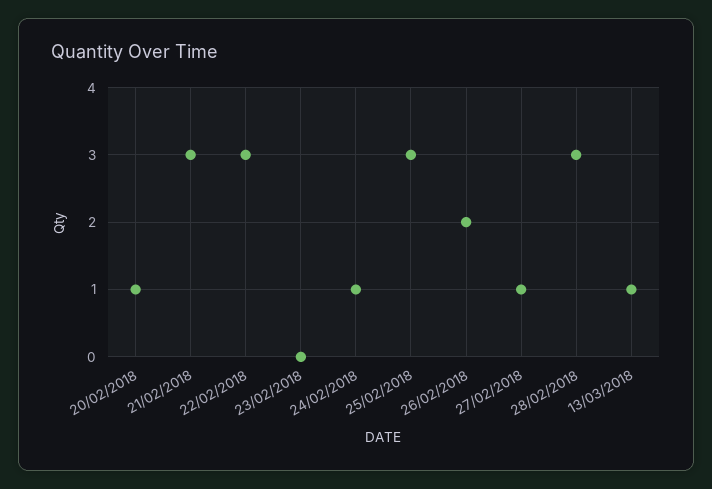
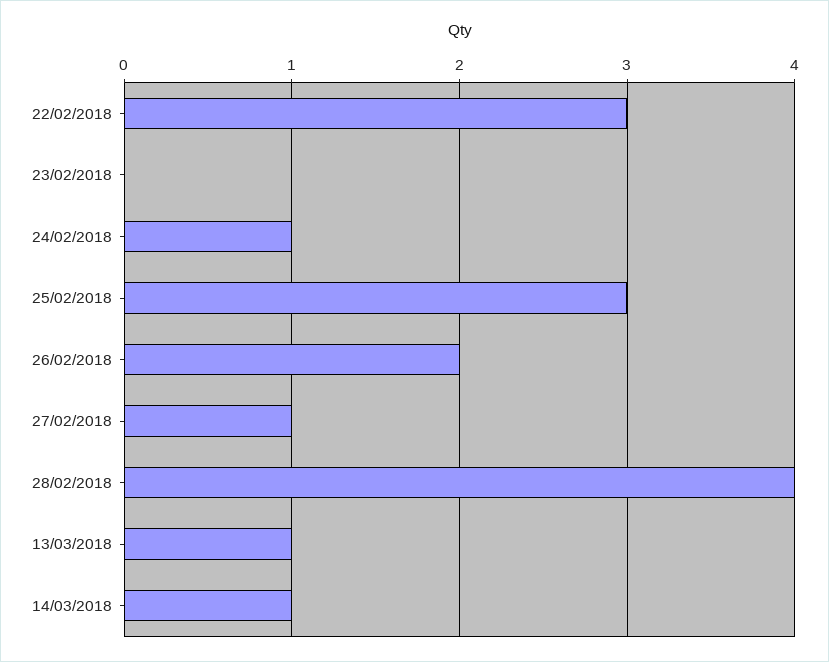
20/02/2018: 1 -> none
21/02/2018: 3 -> none
28/02/2018: 3 -> 4
14/03/2018: none -> 1

